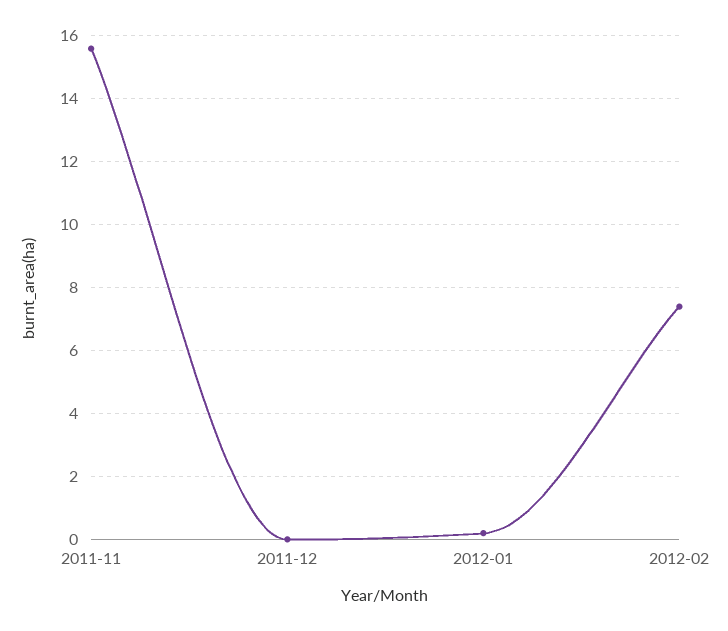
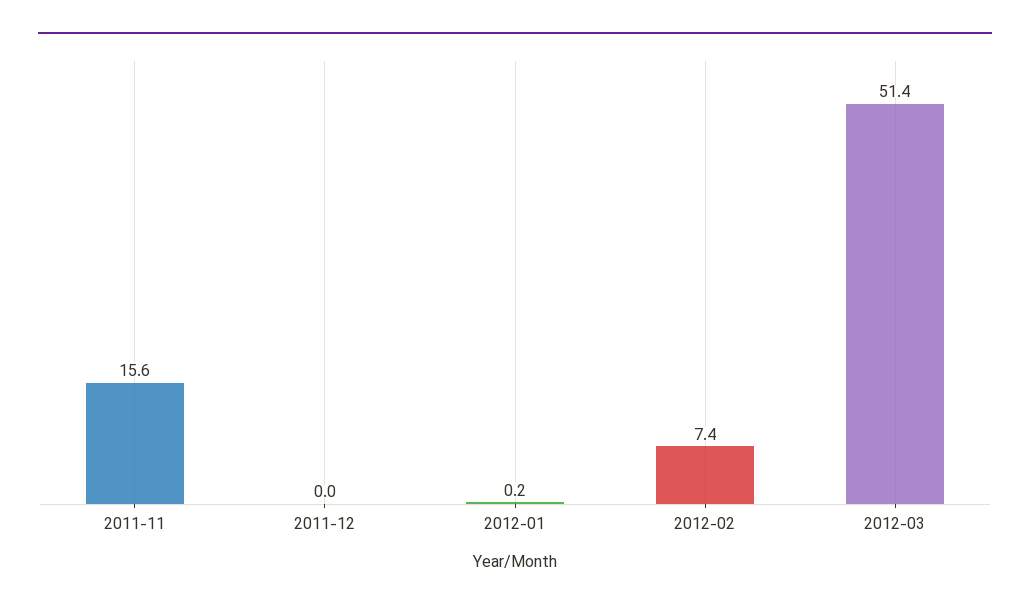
2012-03: none -> 51.4

